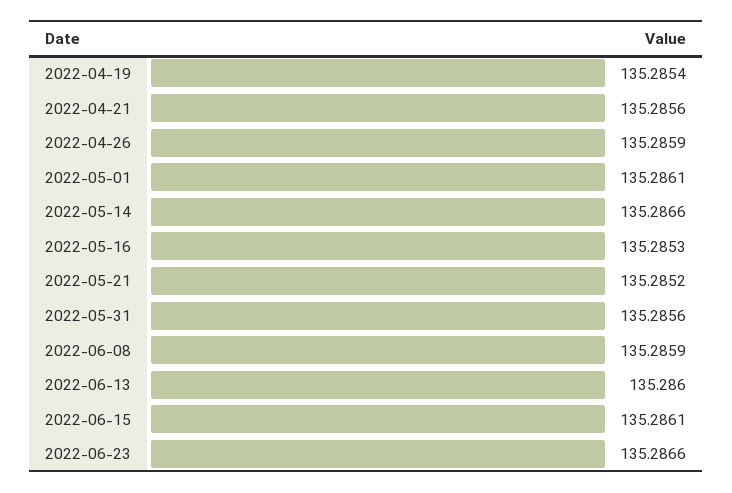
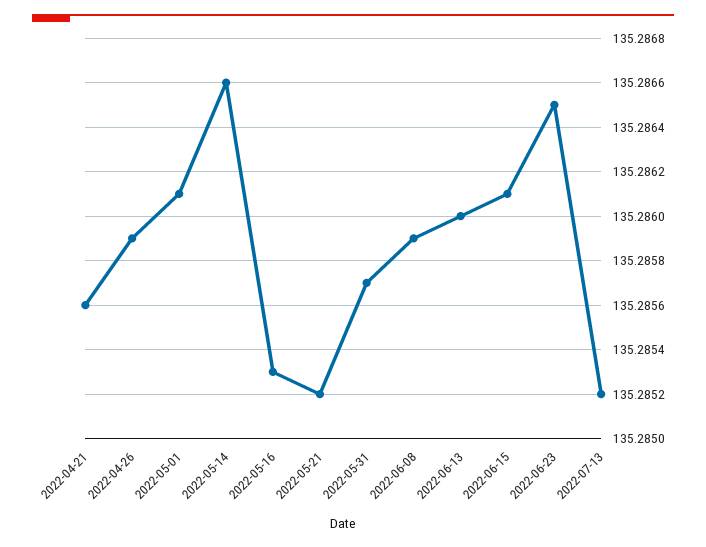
2022-04-19: 135.2854 -> none
2022-05-31: 135.2856 -> 135.2857
2022-06-23: 135.2866 -> 135.2865
2022-07-13: none -> 135.2852

